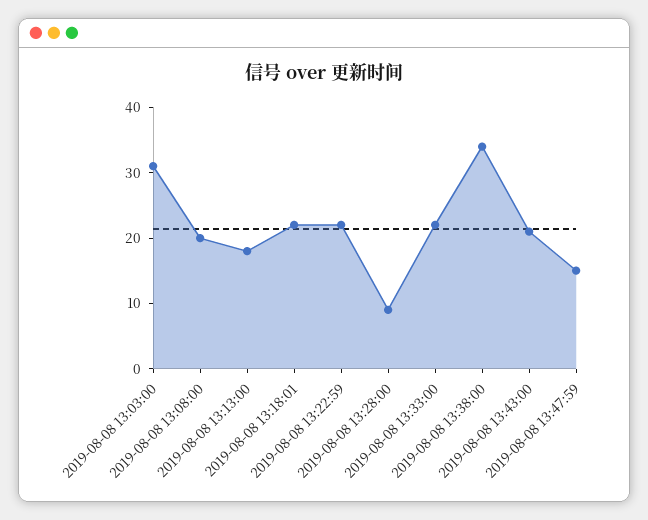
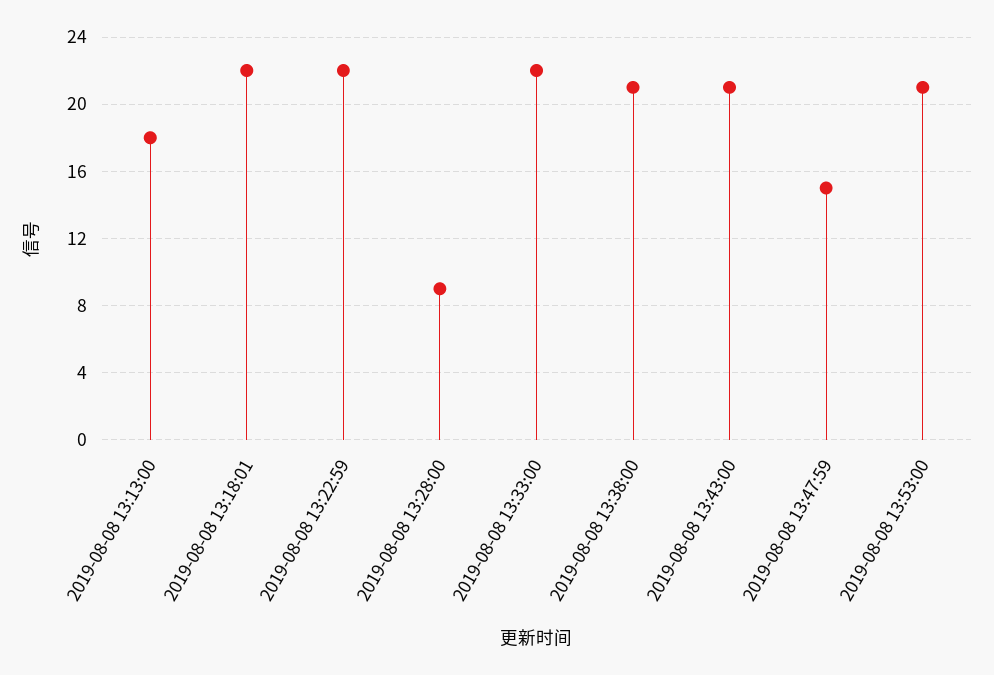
2019-08-08 13:03:00: 30 -> none
2019-08-08 13:08:00: 20 -> none
2019-08-08 13:38:00: 35 -> 21
2019-08-08 13:53:00: none -> 21

